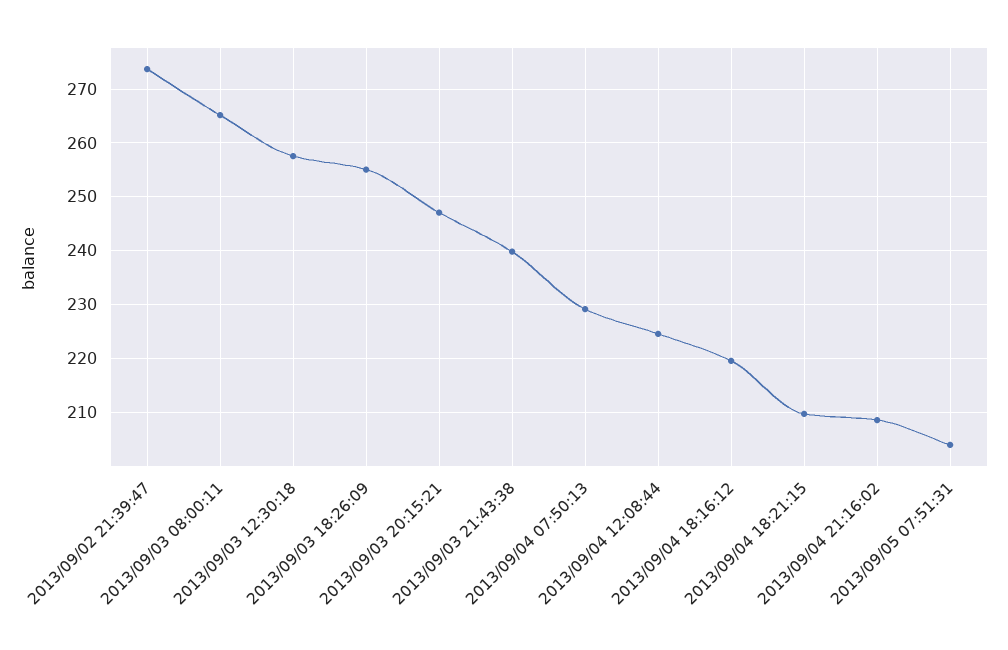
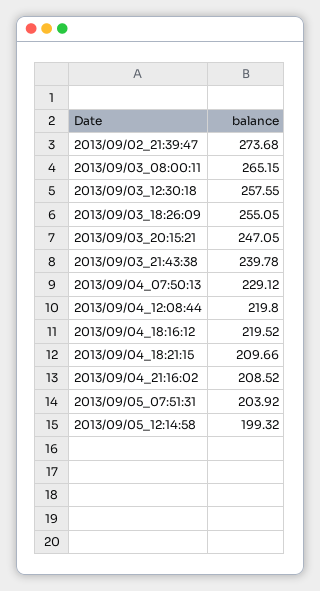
2013/09/04 12:08:44: 224 -> 219.8
2013/09/05_12:14:58: none -> 199.32

